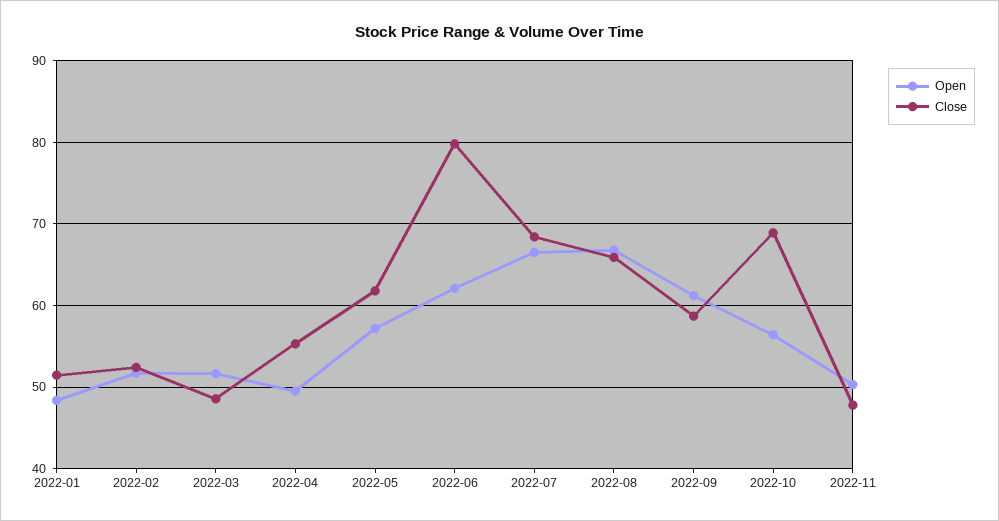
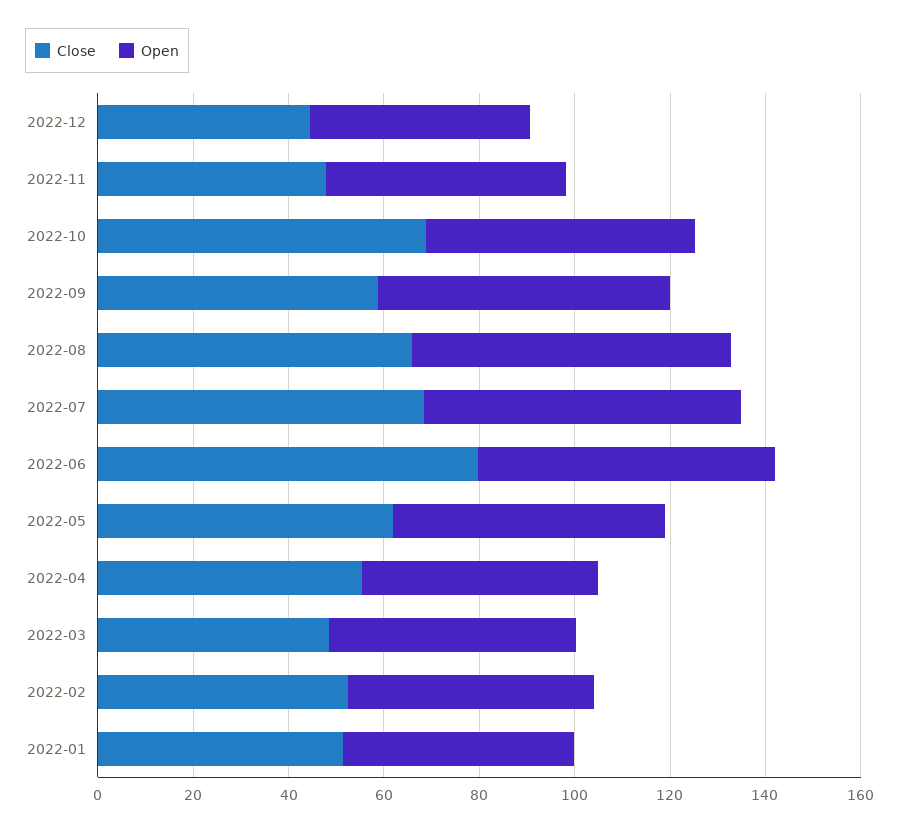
Close, 2022-12: none -> 45
Open, 2022-12: none -> 45

